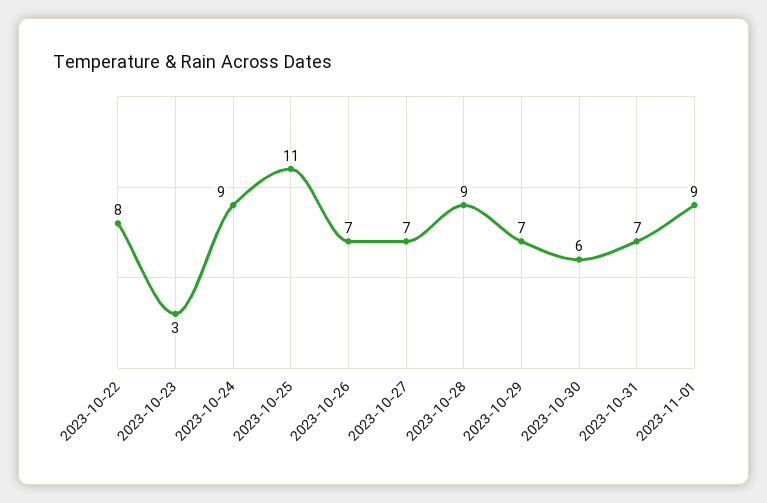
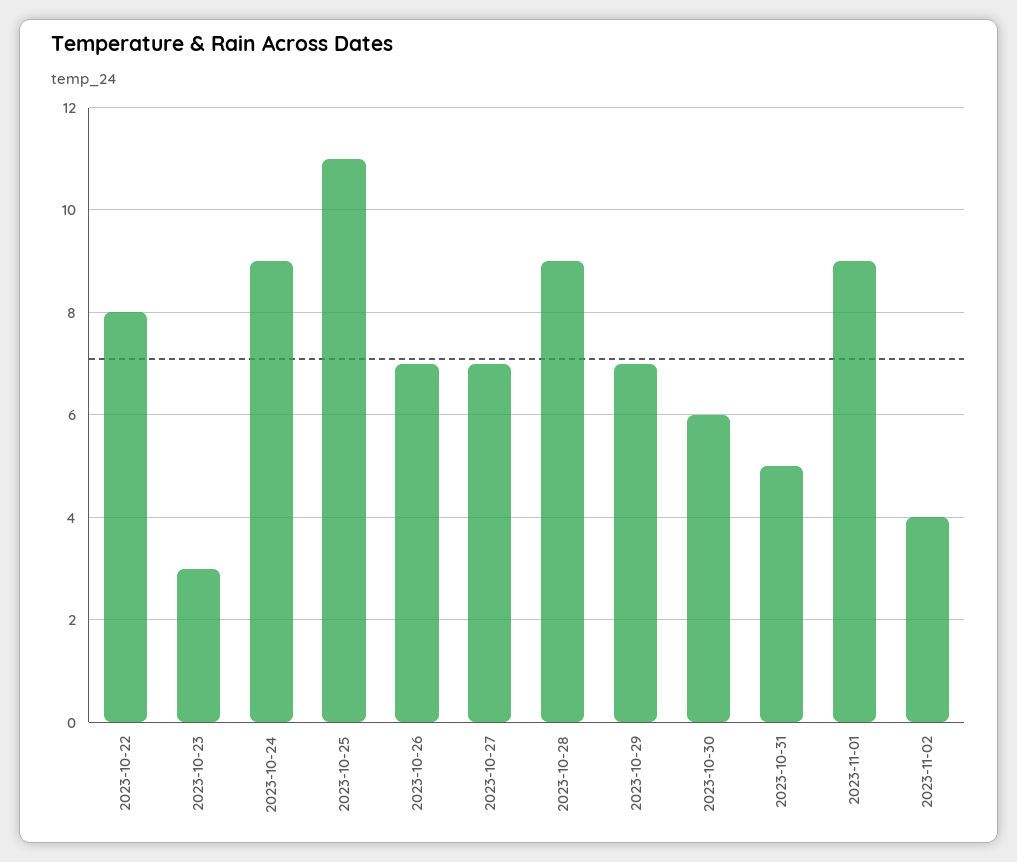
2023-10-31: 7 -> 5
2023-11-02: none -> 4

